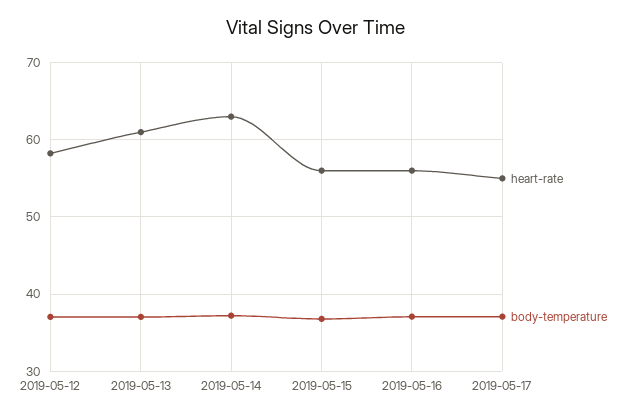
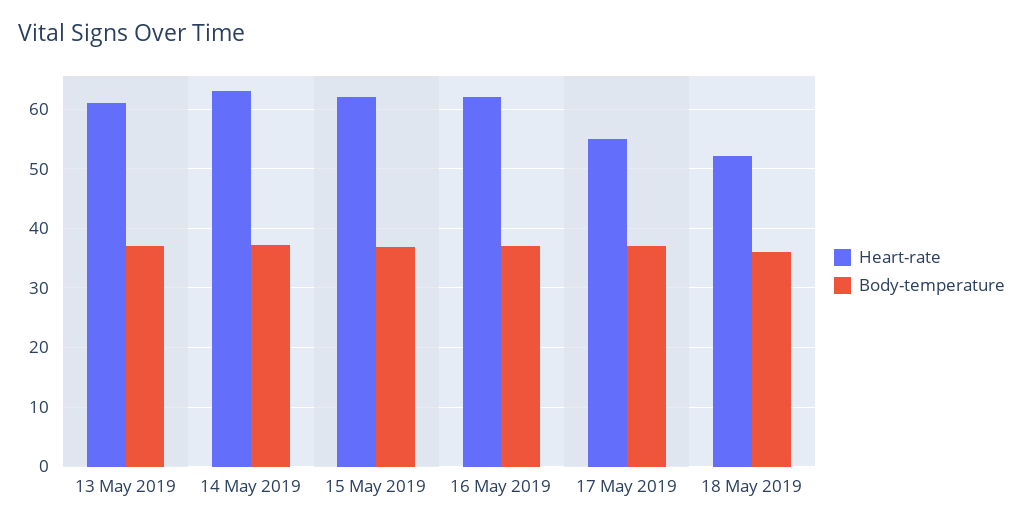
heart-rate, 2019-05-12: 58 -> none
body-temperature, 2019-05-12: 37 -> none
heart-rate, 2019-05-15: 56 -> 62
heart-rate, 2019-05-16: 56 -> 62
heart-rate, 18 May 2019: none -> 52
body-temperature, 18 May 2019: none -> 36

